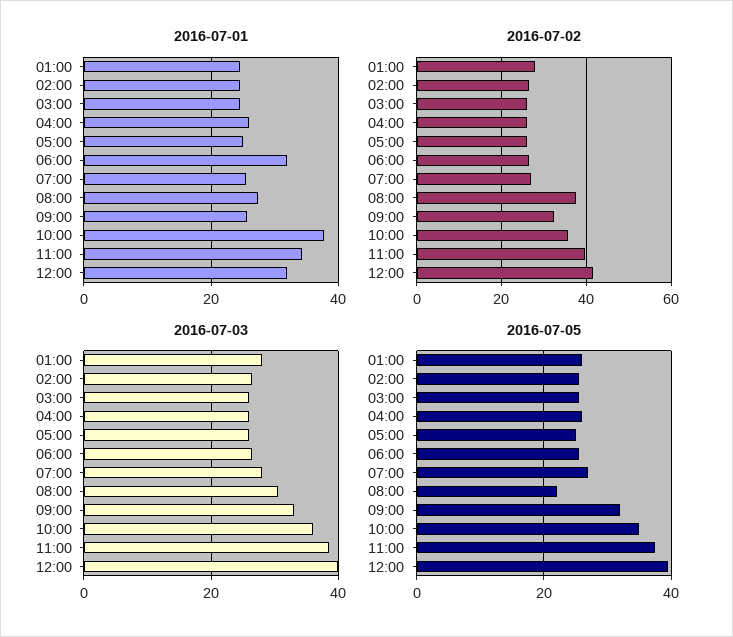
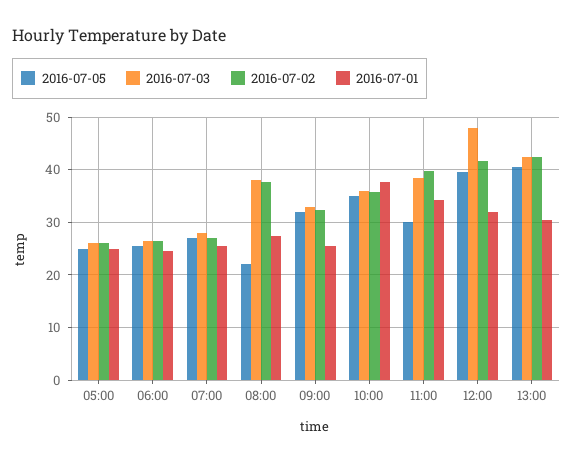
2016-07-01, 01:00: 24 -> none
2016-07-01, 02:00: 24 -> none
2016-07-01, 03:00: 24 -> none
2016-07-01, 04:00: 26 -> none
2016-07-01, 06:00: 32 -> 24
2016-07-02, 01:00: 28 -> none
2016-07-02, 02:00: 26 -> none
2016-07-02, 03:00: 26 -> none
2016-07-02, 04:00: 26 -> none
2016-07-03, 01:00: 28 -> none
2016-07-03, 02:00: 26 -> none
2016-07-03, 03:00: 26 -> none
2016-07-03, 04:00: 26 -> none
2016-07-03, 08:00: 30 -> 38
2016-07-03, 12:00: 40 -> 48
2016-07-05, 01:00: 26 -> none
2016-07-05, 02:00: 26 -> none
2016-07-05, 03:00: 26 -> none
2016-07-05, 04:00: 26 -> none
2016-07-05, 11:00: 38 -> 30
2016-07-05, 13:00: none -> 40
2016-07-03, 13:00: none -> 42
2016-07-02, 13:00: none -> 42
2016-07-01, 13:00: none -> 30

